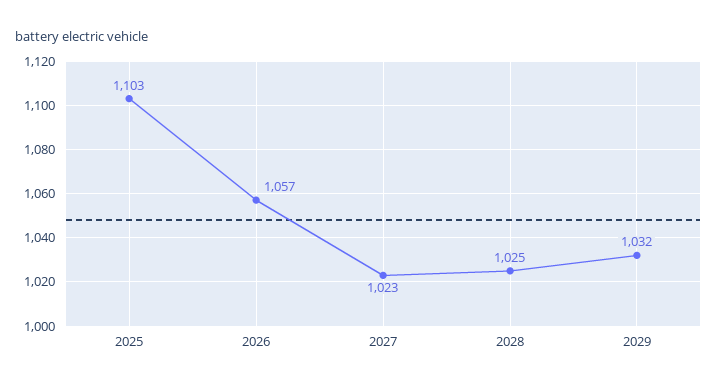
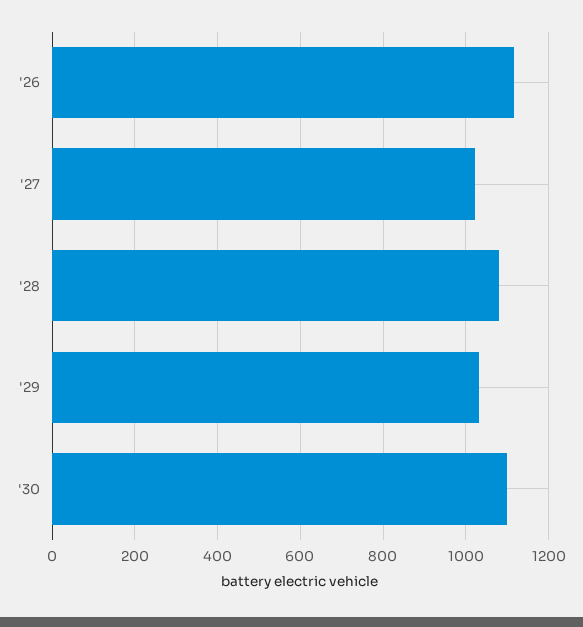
2025: 1103 -> none
2026: 1057 -> 1120
2028: 1025 -> 1080
'30: none -> 1100

